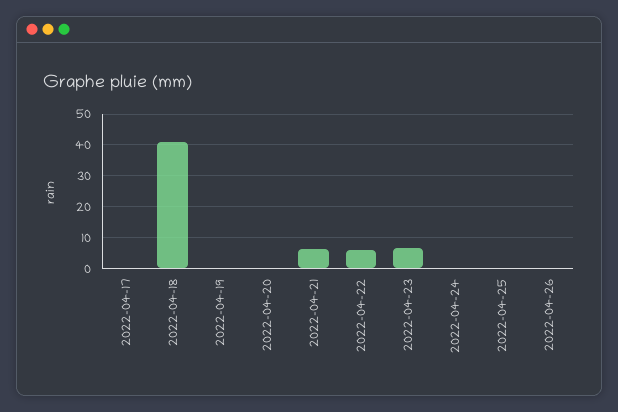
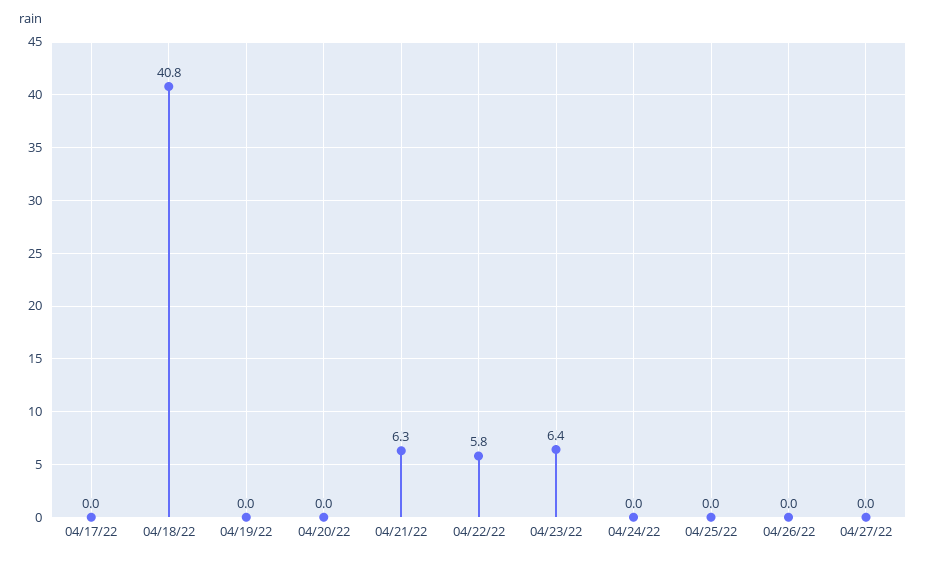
04/27/22: none -> 0

